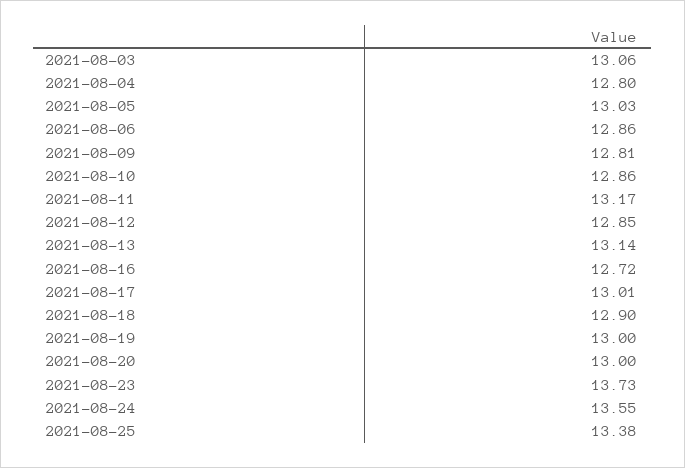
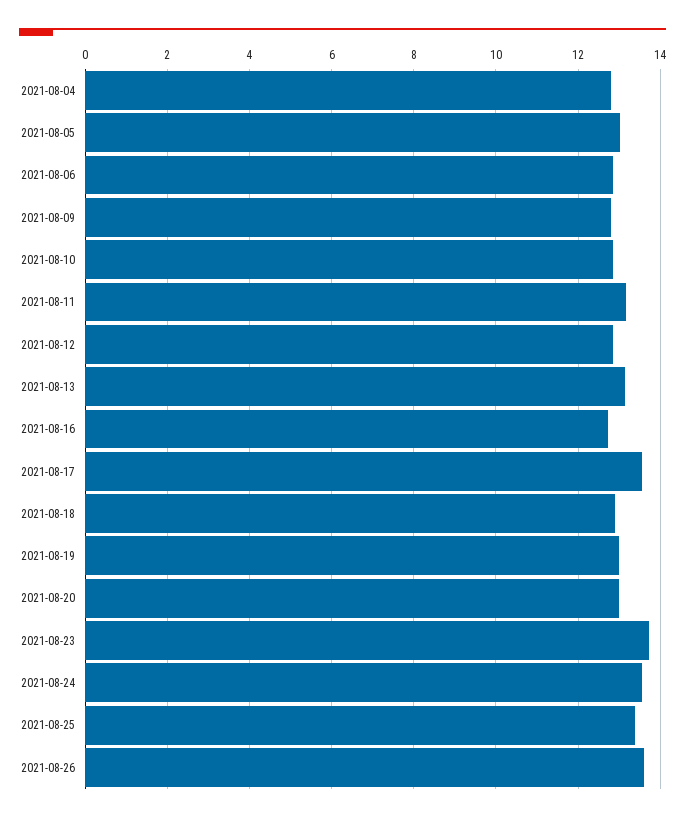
2021-08-03: 13.06 -> none
2021-08-17: 13.01 -> 13.6
2021-08-26: none -> 13.6

